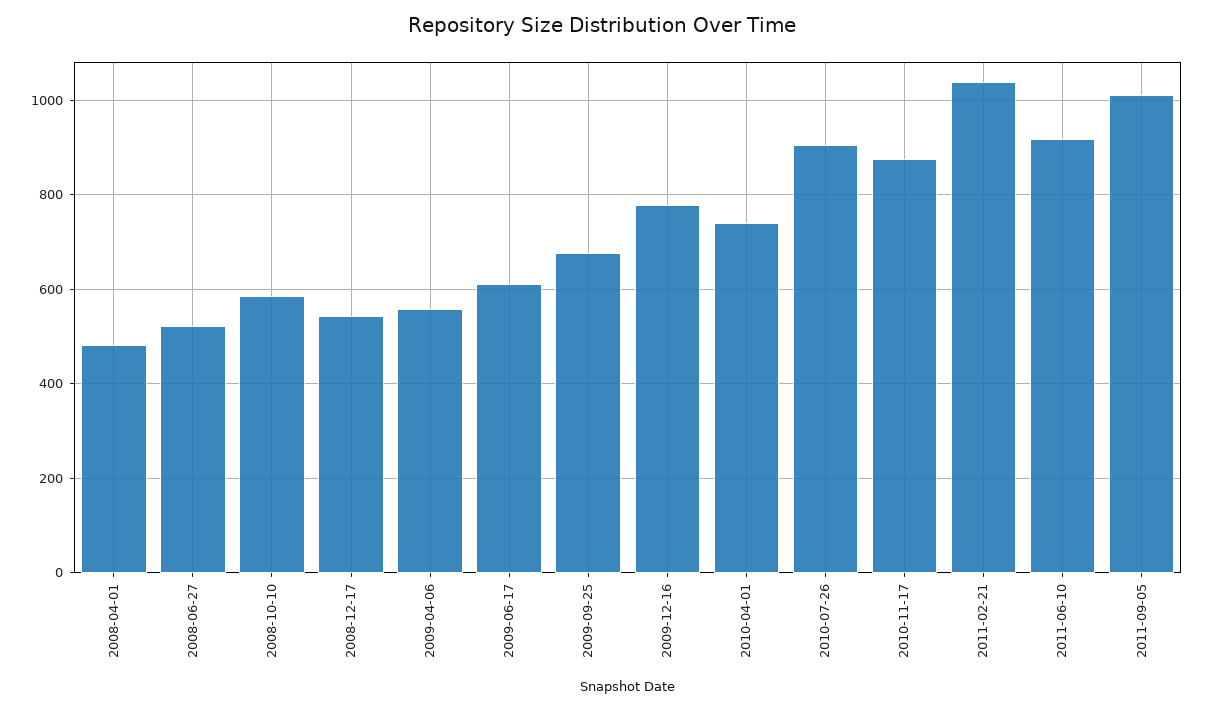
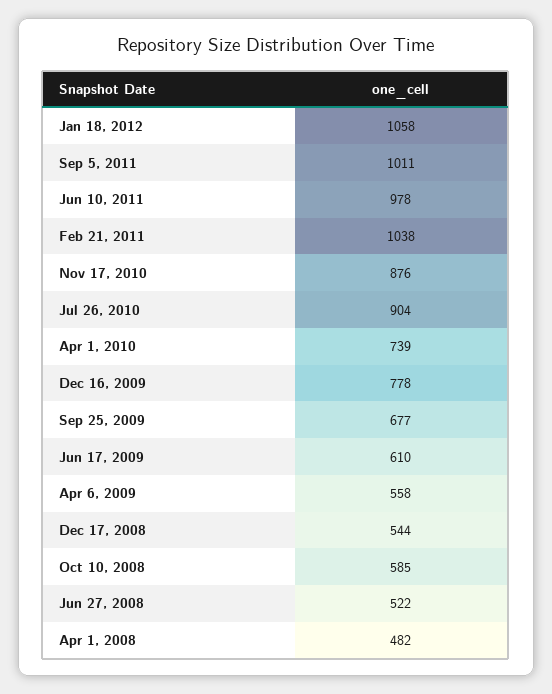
2011-06-10: 920 -> 978
Jan 18, 2012: none -> 1058

